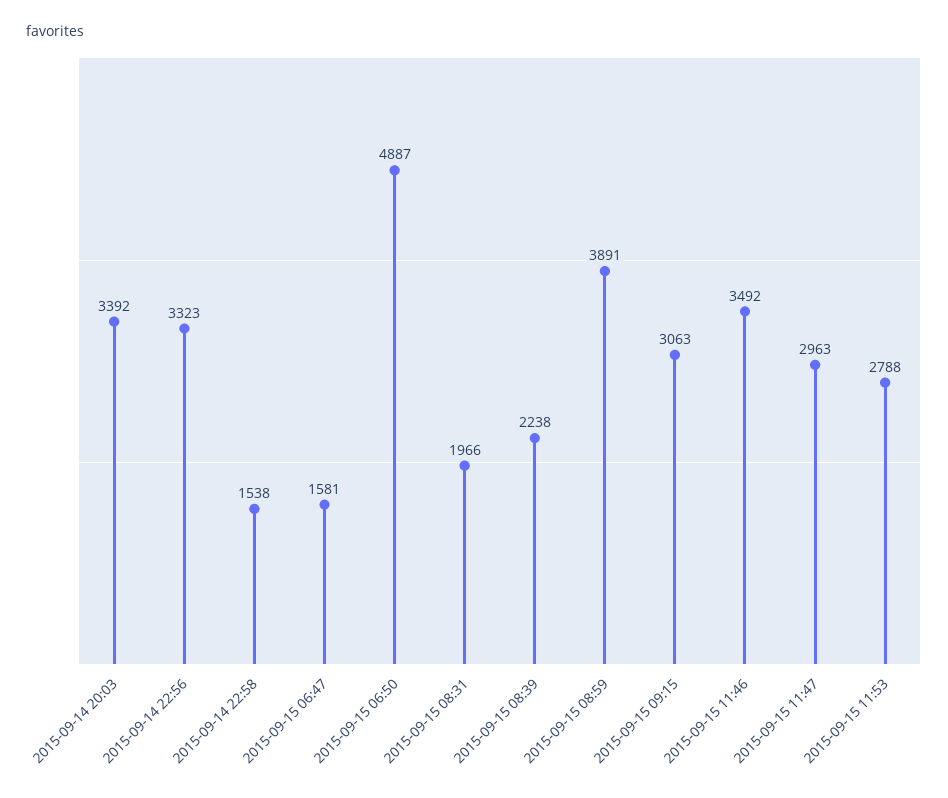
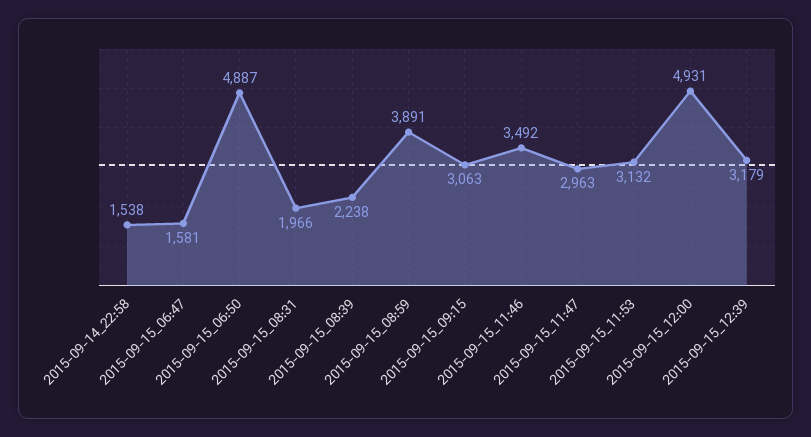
2015-09-14 20:03: 3392 -> none
2015-09-14 22:56: 3323 -> none
2015-09-15 11:53: 2788 -> 3132
2015-09-15_12:00: none -> 4931
2015-09-15_12:39: none -> 3179

